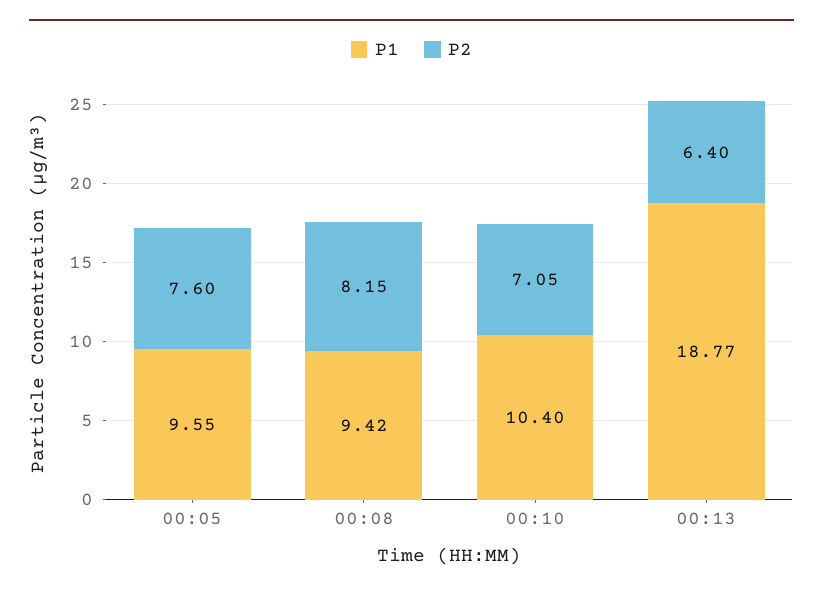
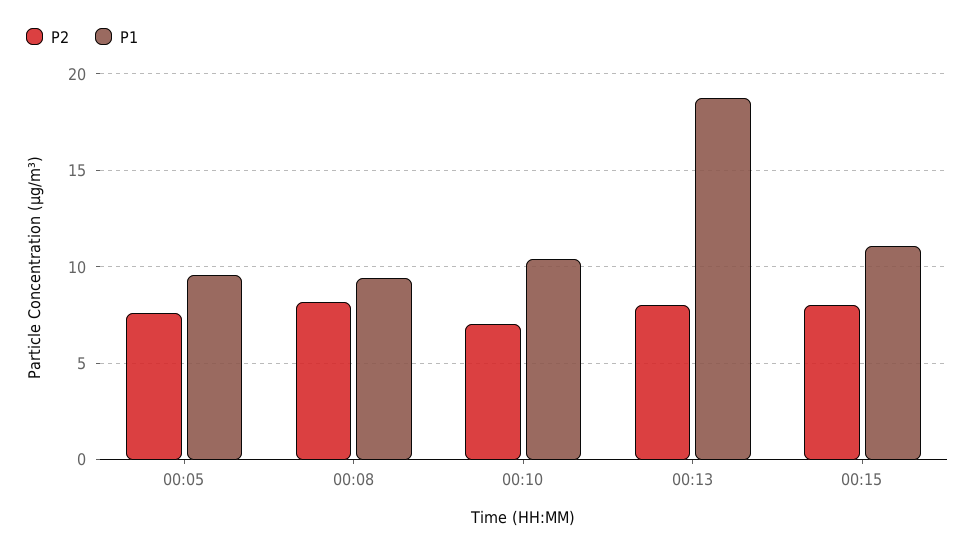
P2, 00:13: 6.4 -> 8
P2, 00:15: none -> 8
P1, 00:15: none -> 11

